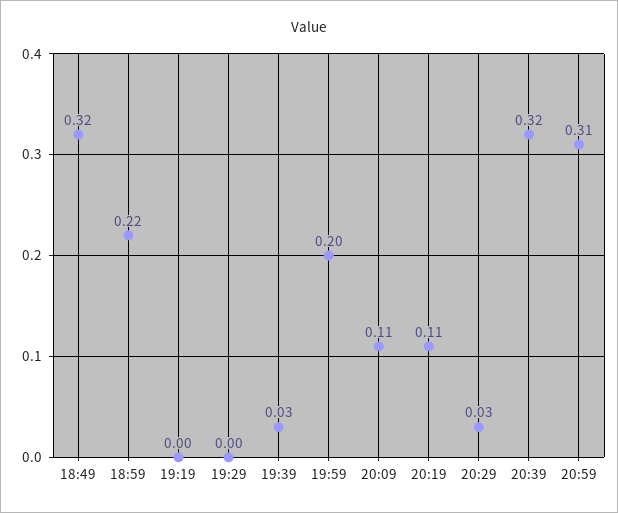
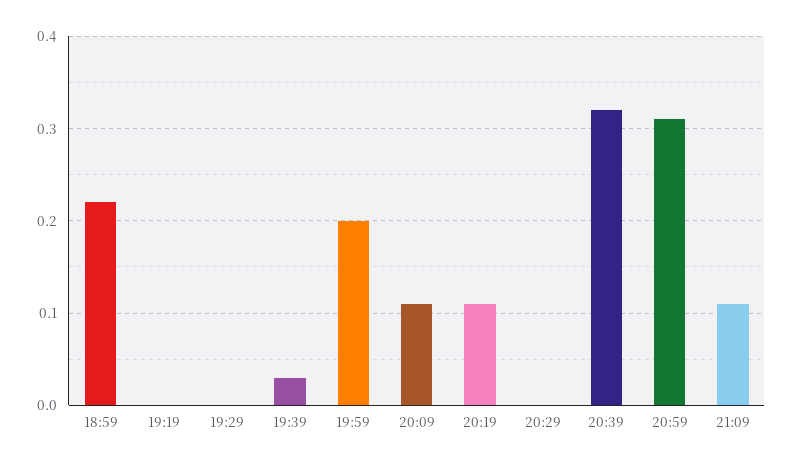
18:49: 0.32 -> none
20:29: 0.03 -> 0
21:09: none -> 0.11

